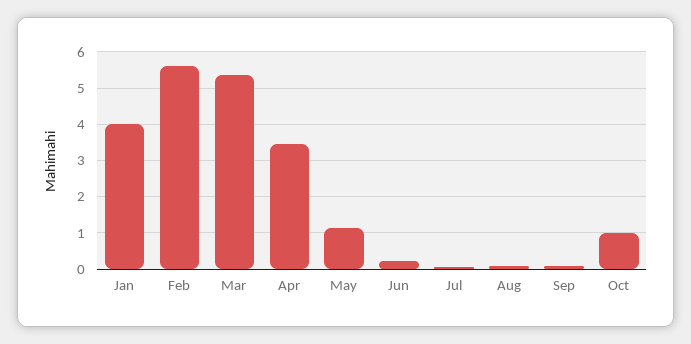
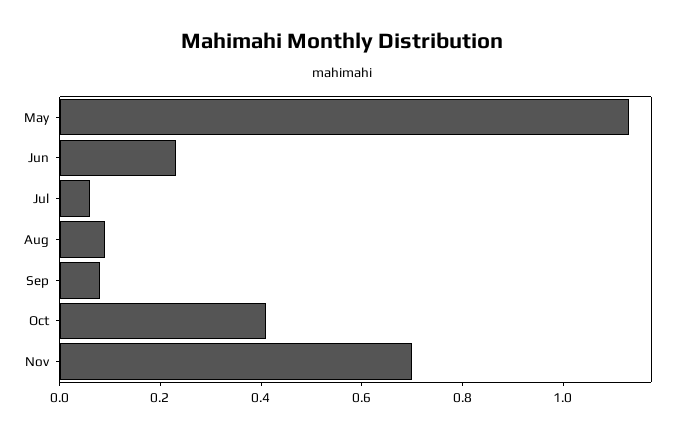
Jan: 4 -> none
Feb: 5.6 -> none
Mar: 5.4 -> none
Apr: 3.4 -> none
Oct: 1 -> 0.4
Nov: none -> 0.7

